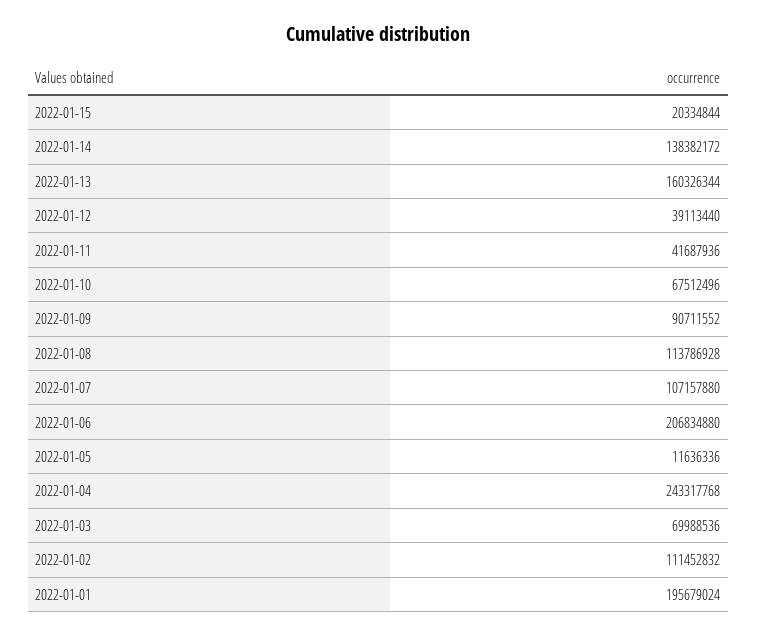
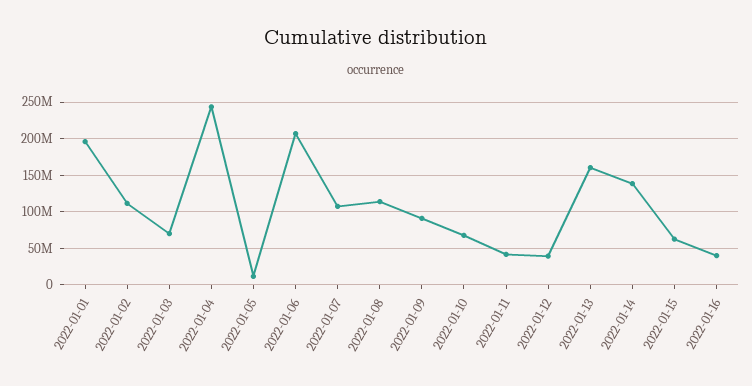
2022-01-15: 20334844 -> 60000000
2022-01-16: none -> 40000000

